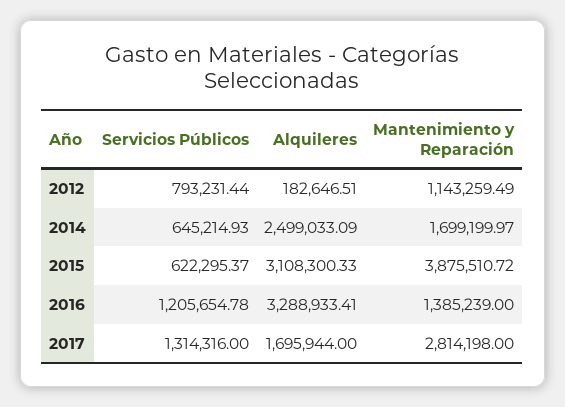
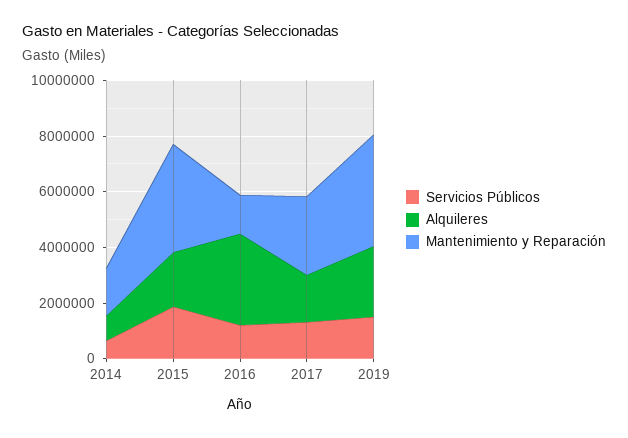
Servicios Públicos, 2012: 793231.44 -> none
Alquileres, 2012: 182646.51 -> none
Mantenimiento y Reparación, 2012: 1143259.49 -> none
Alquileres, 2014: 2499033.09 -> 1000000
Servicios Públicos, 2015: 622295.37 -> 2000000
Alquileres, 2015: 3108300.33 -> 2000000
Servicios Públicos, 2019: none -> 1500000
Alquileres, 2019: none -> 2500000
Mantenimiento y Reparación, 2019: none -> 4000000

